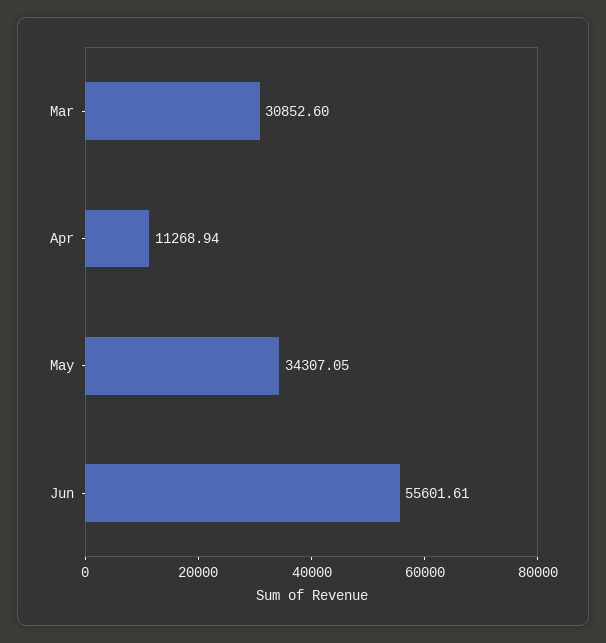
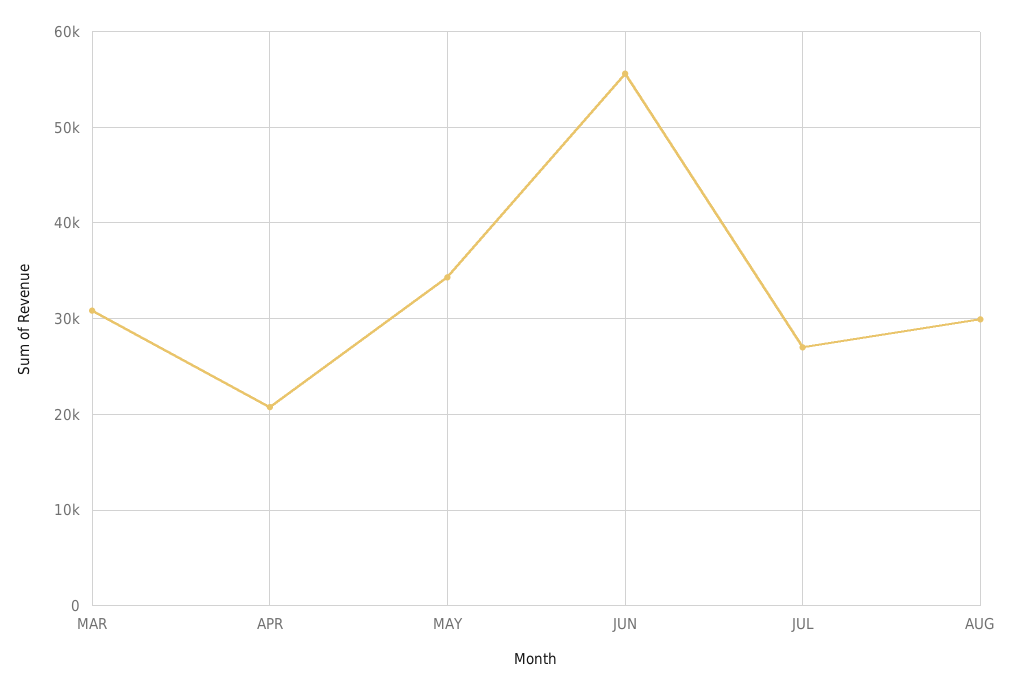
Apr: 11268.94 -> 21000
JUL: none -> 27000
AUG: none -> 30000

